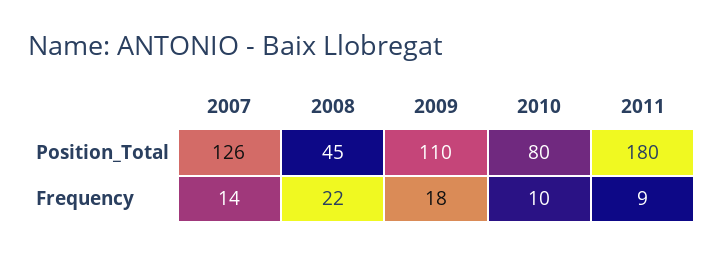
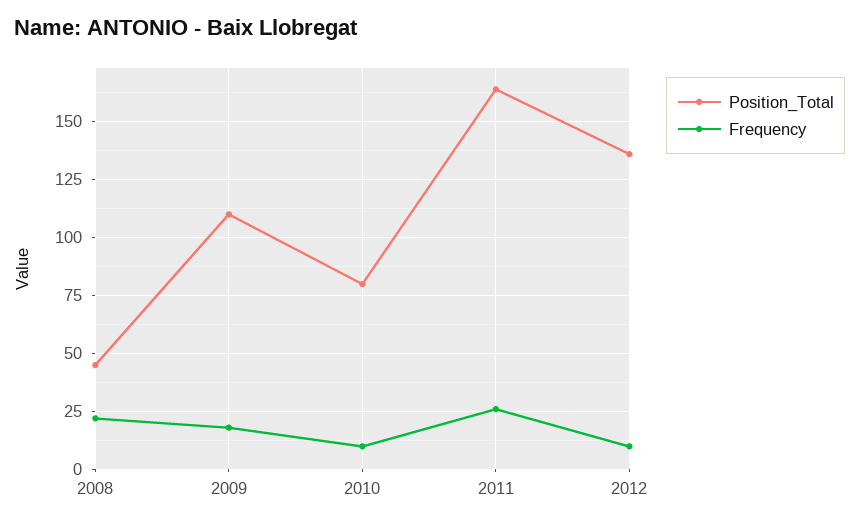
Position_Total, 2007: 126 -> none
Position_Total, 2011: 180 -> 165
Frequency, 2007: 14 -> none
Frequency, 2011: 9 -> 25
Position_Total, 2012: none -> 135
Frequency, 2012: none -> 10

